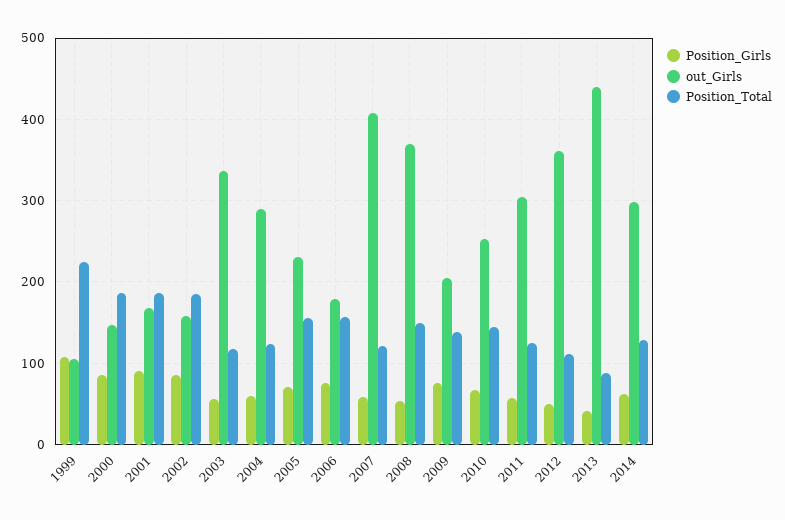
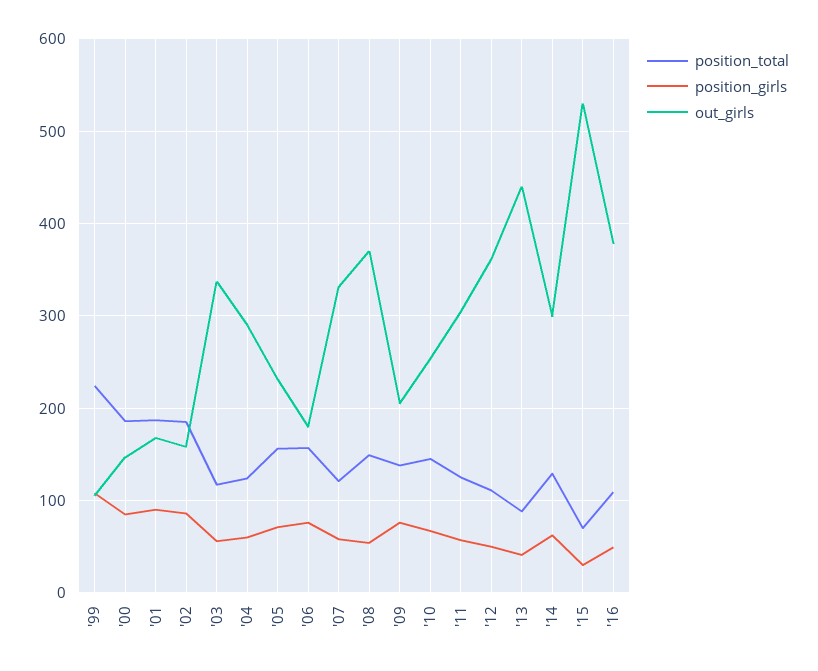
out_Girls, 2007: 410 -> 330
Position_Total, '15: none -> 70
Position_Girls, '15: none -> 30
out_Girls, '15: none -> 530
Position_Total, '16: none -> 110
Position_Girls, '16: none -> 50
out_Girls, '16: none -> 380

